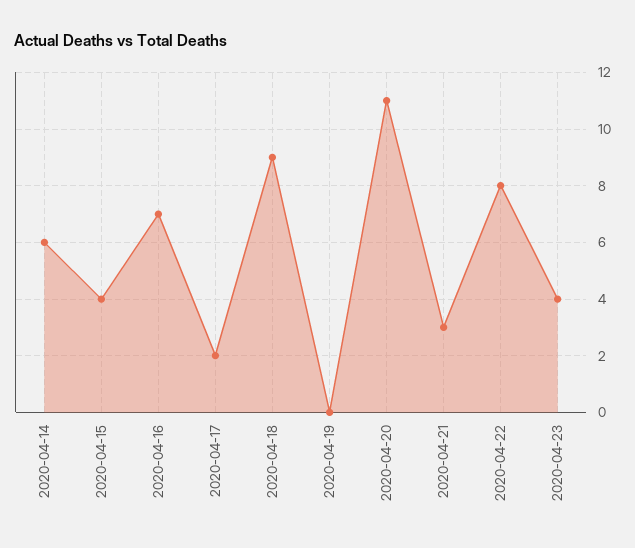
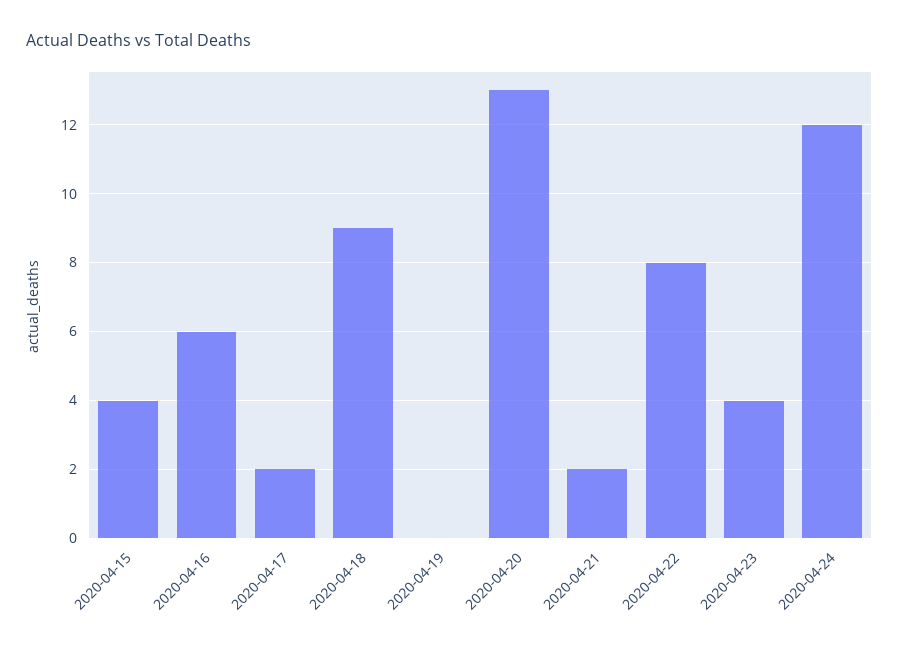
2020-04-14: 6 -> none
2020-04-16: 7 -> 6
2020-04-20: 11 -> 13
2020-04-21: 3 -> 2
2020-04-24: none -> 12

